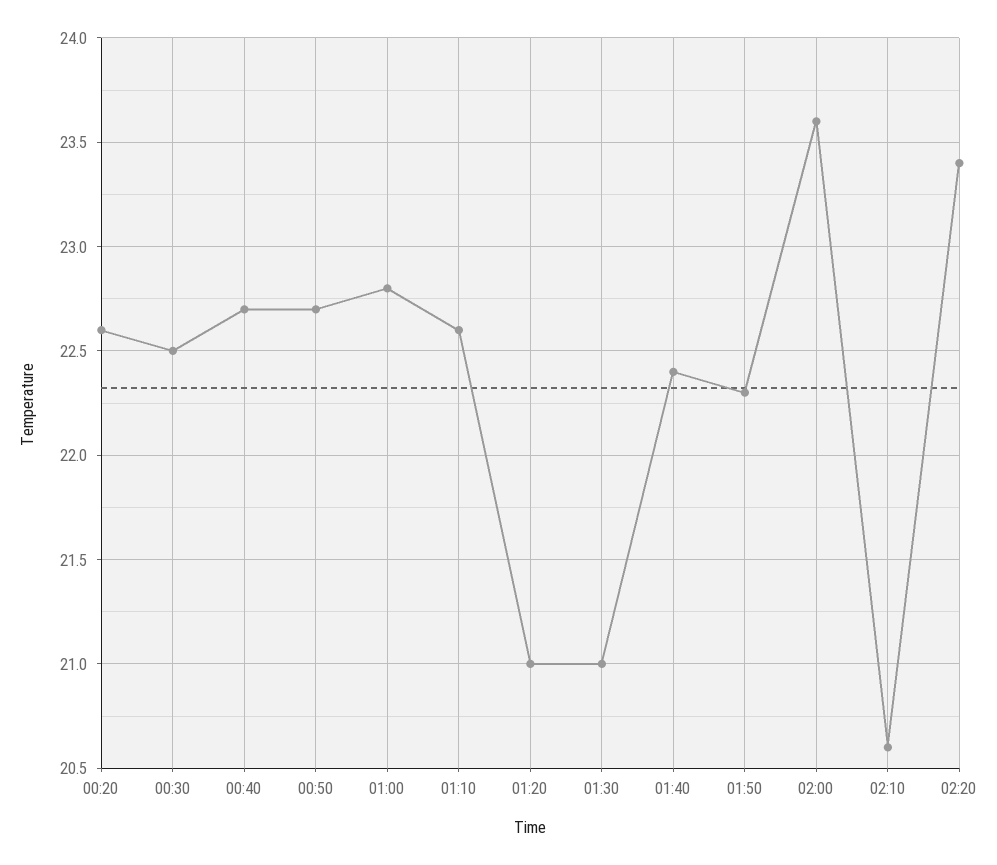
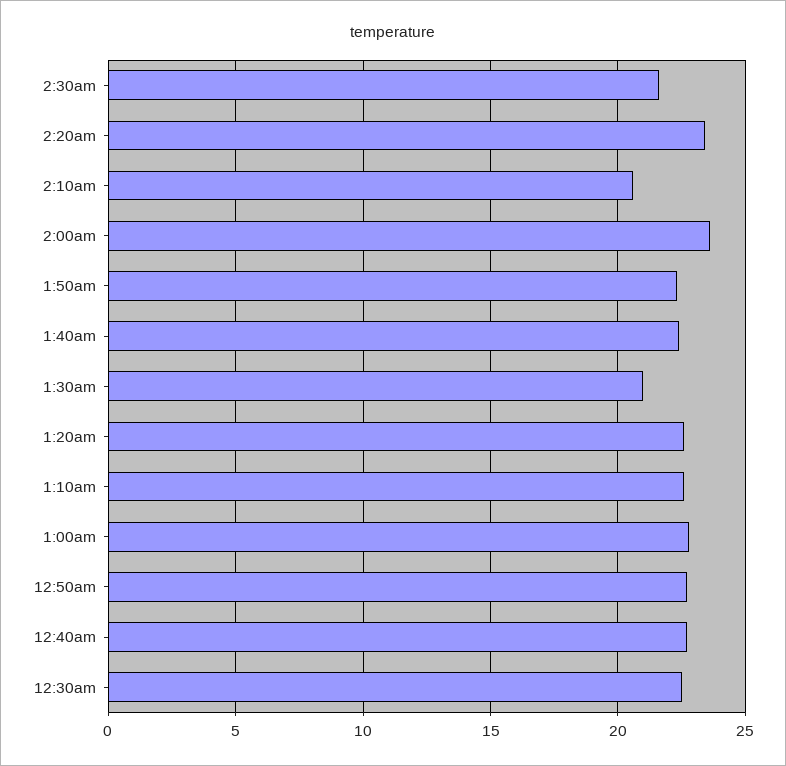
00:20: 22.6 -> none
01:20: 21 -> 22.5
2:30am: none -> 21.5

